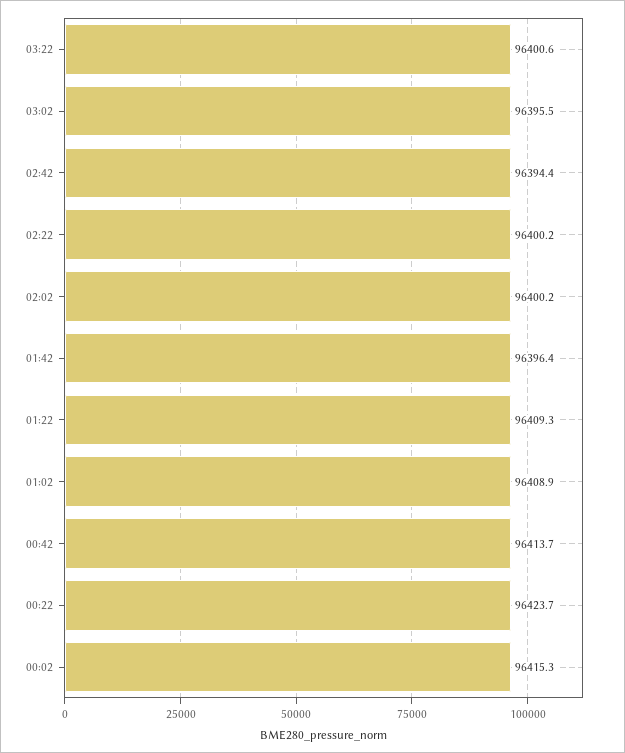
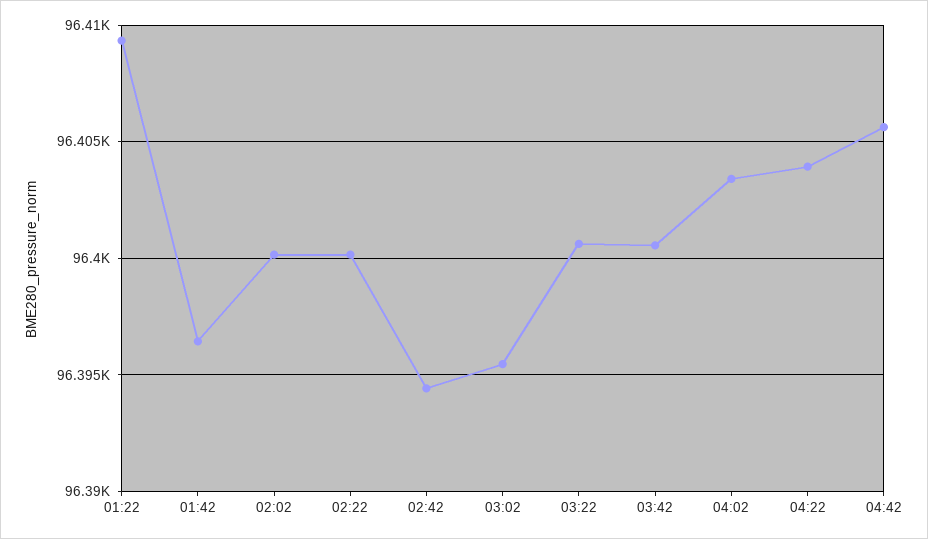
01:02: 96408.9 -> none
00:42: 96413.7 -> none
00:22: 96423.7 -> none
00:02: 96415.3 -> none
03:42: none -> 96400.5
04:02: none -> 96403.5
04:22: none -> 96404
04:42: none -> 96405.5

